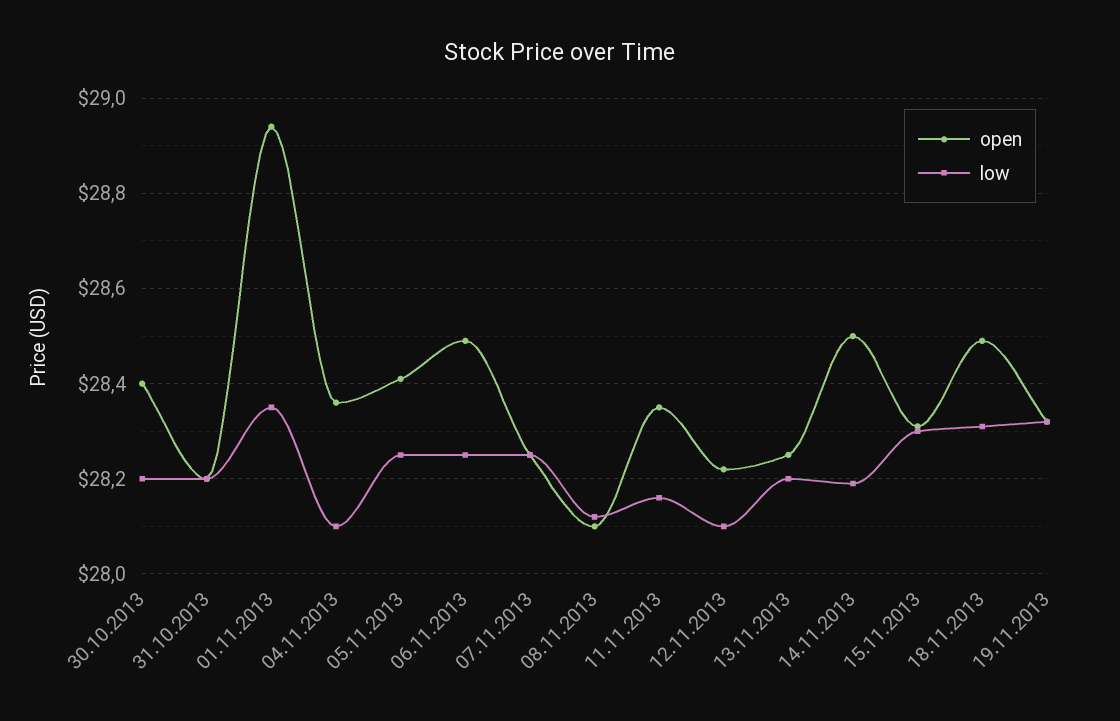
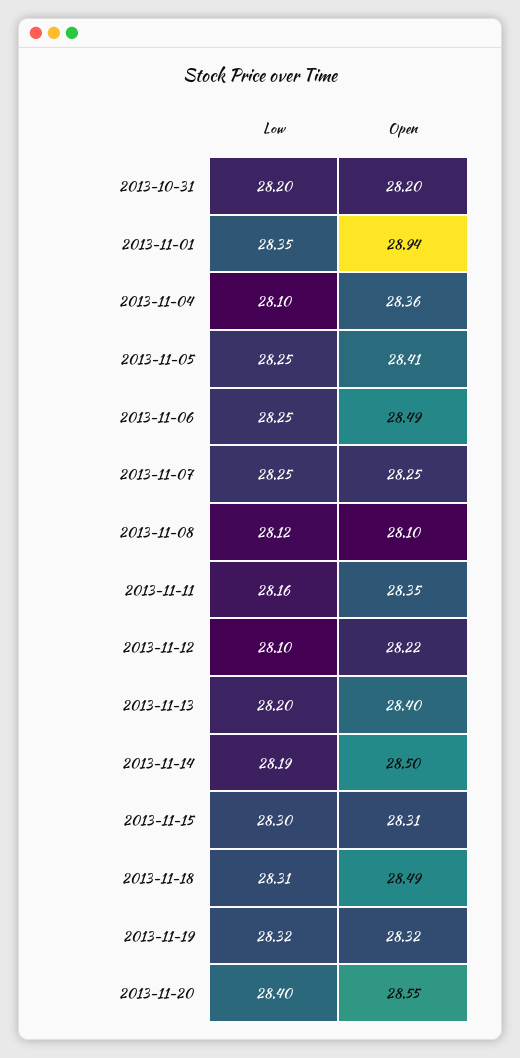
open, 30.10.2013: 28.4 -> none
low, 30.10.2013: 28.2 -> none
open, 13.11.2013: 28.25 -> 28.4
low, 2013-11-20: none -> 28.4
open, 2013-11-20: none -> 28.55

